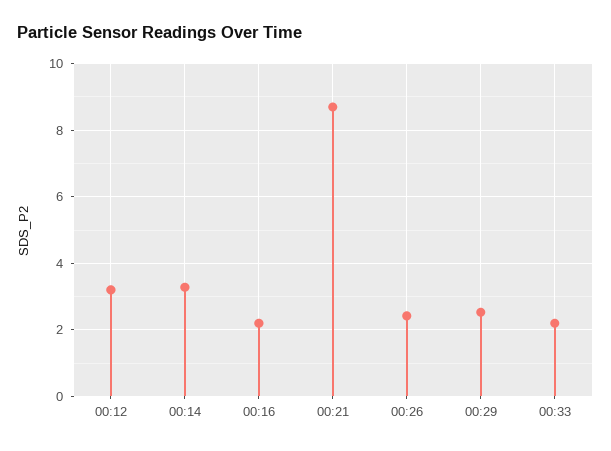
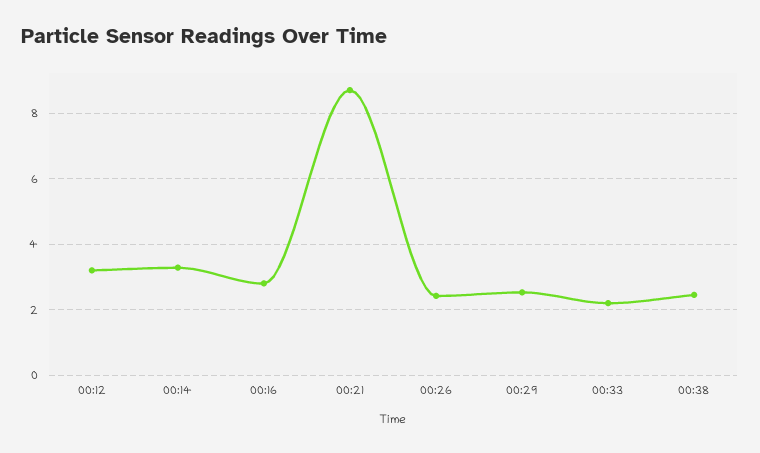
00:16: 2.2 -> 2.8
00:38: none -> 2.4

